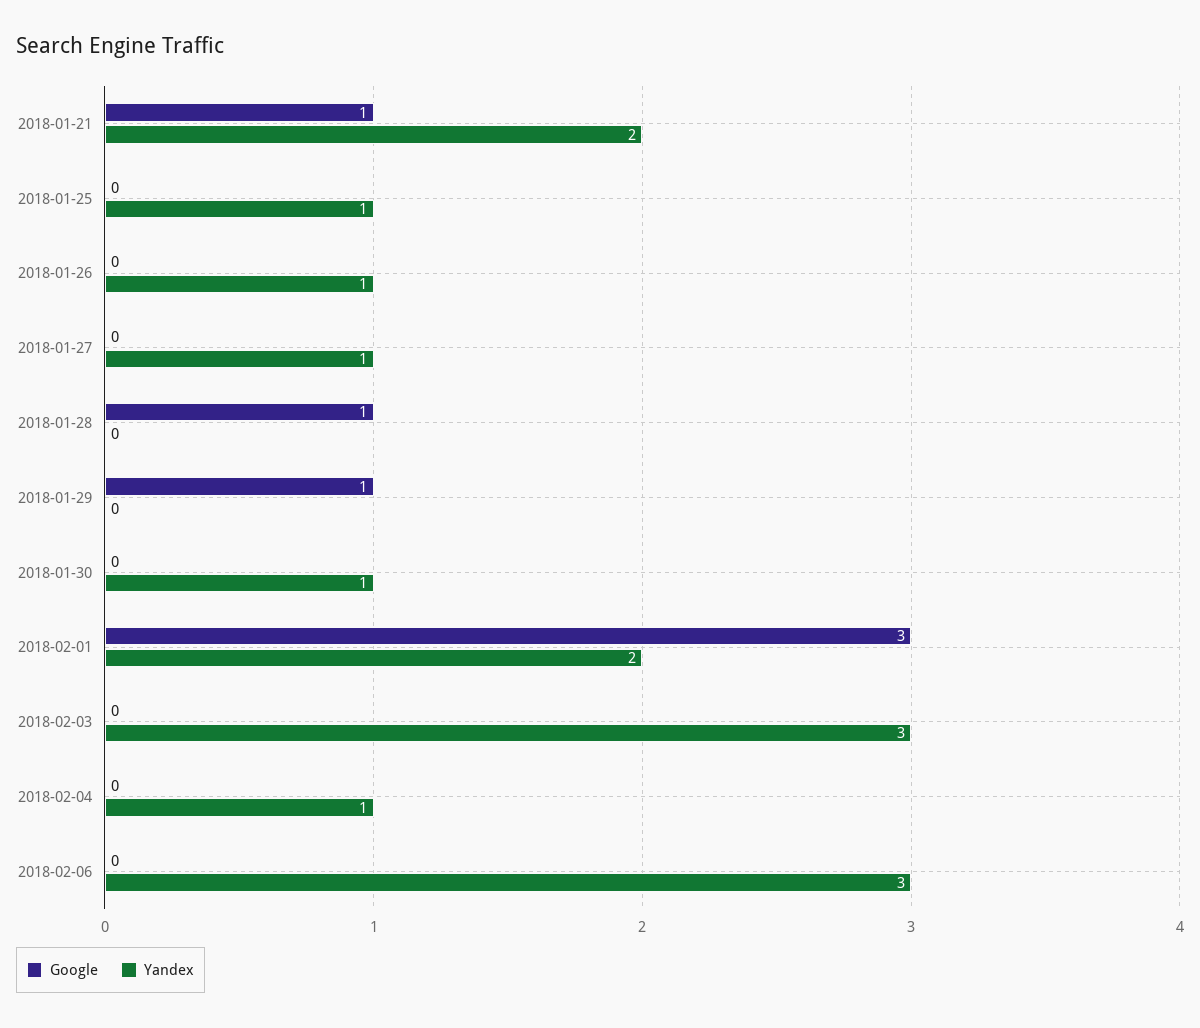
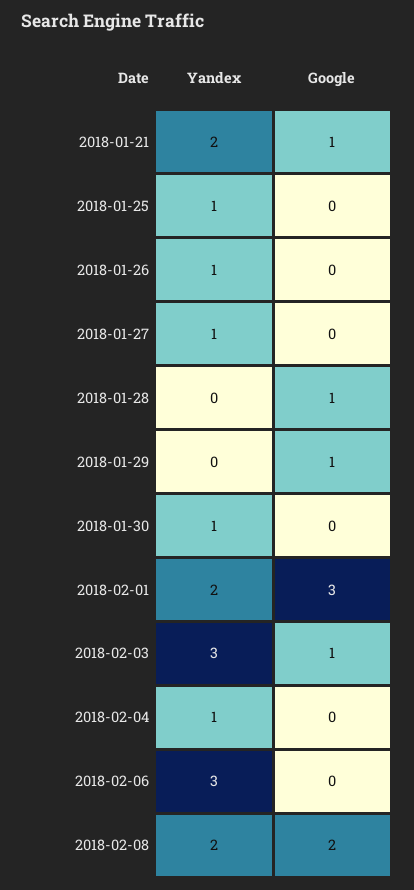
Google, 2018-02-03: 0 -> 1
Yandex, 2018-02-08: none -> 2
Google, 2018-02-08: none -> 2

